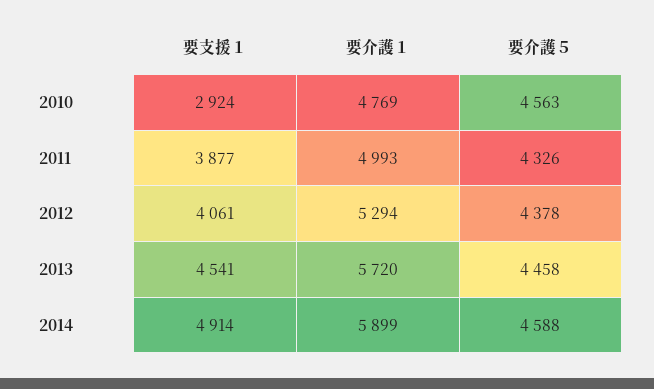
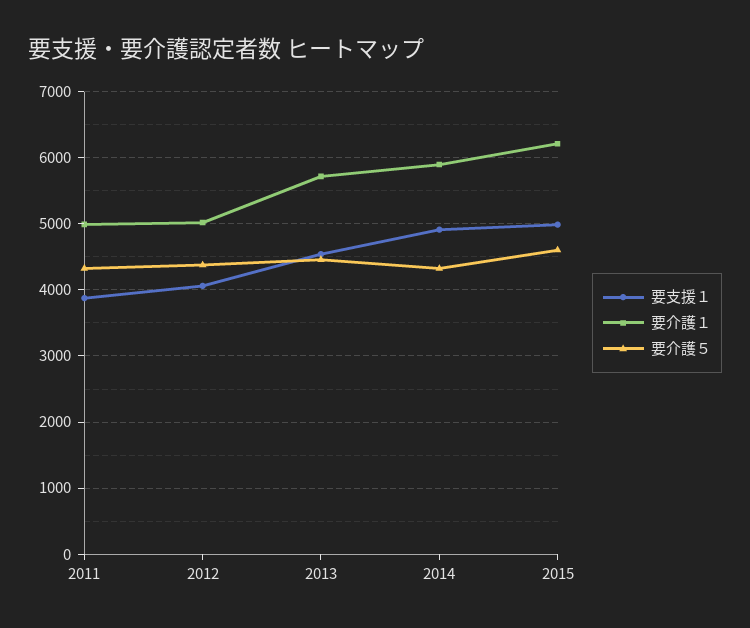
要支援１, 2010: 2924 -> none
要介護１, 2010: 4769 -> none
要介護５, 2010: 4563 -> none
要介護１, 2012: 5294 -> 5000
要介護５, 2014: 4588 -> 4300
要支援１, 2015: none -> 5000
要介護１, 2015: none -> 6200
要介護５, 2015: none -> 4600

